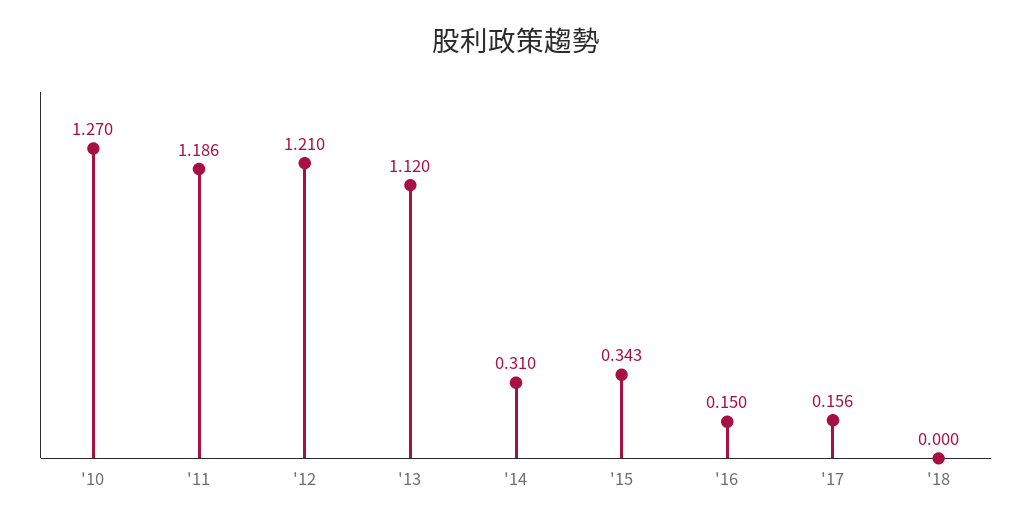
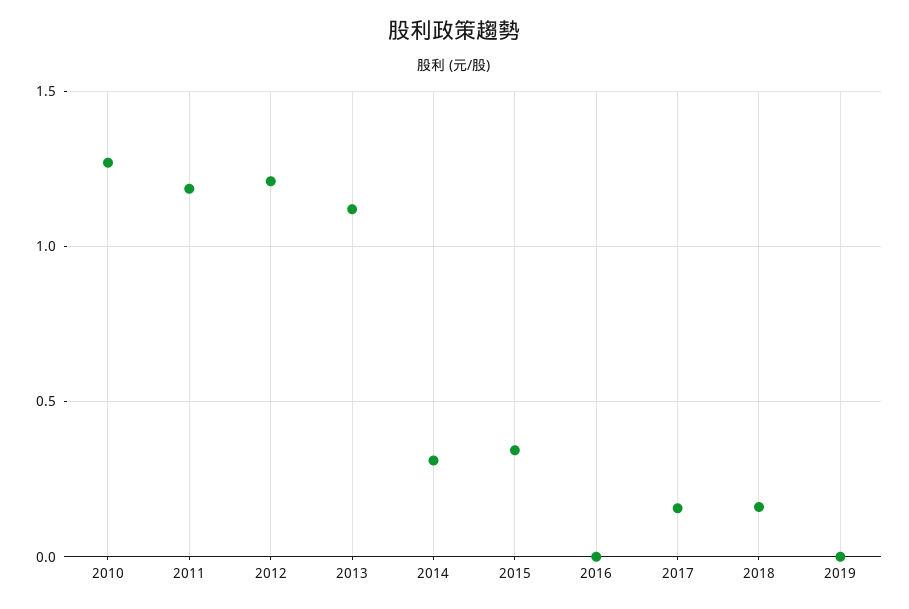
'16: 0.15 -> 0
'18: 0 -> 0.15
2019: none -> 0

